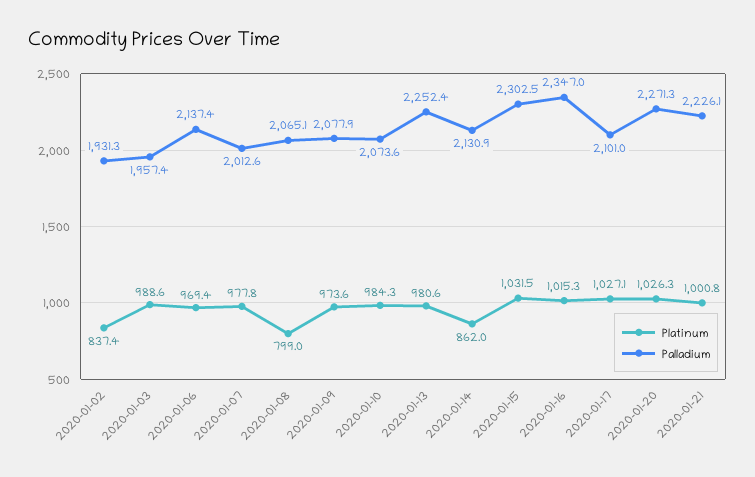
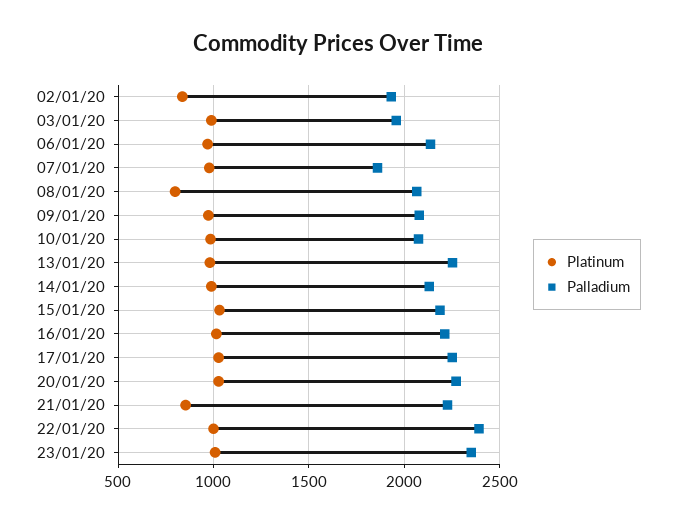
Palladium, 2020-01-07: 2012.6 -> 1850
Platinum, 2020-01-14: 862 -> 1000
Palladium, 2020-01-15: 2302.5 -> 2200
Palladium, 2020-01-16: 2347 -> 2200
Palladium, 2020-01-17: 2101 -> 2250
Platinum, 2020-01-21: 1000.8 -> 850
Platinum, 22/01/20: none -> 1000
Palladium, 22/01/20: none -> 2400
Platinum, 23/01/20: none -> 1000
Palladium, 23/01/20: none -> 2350

